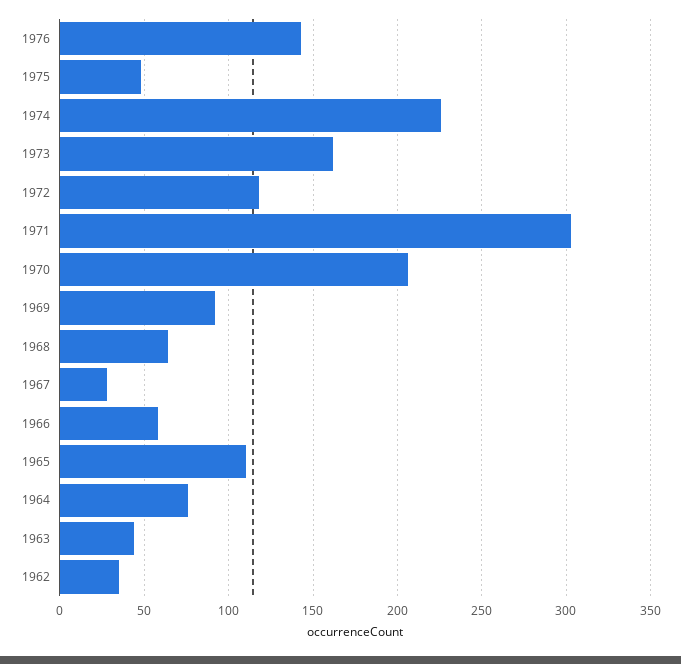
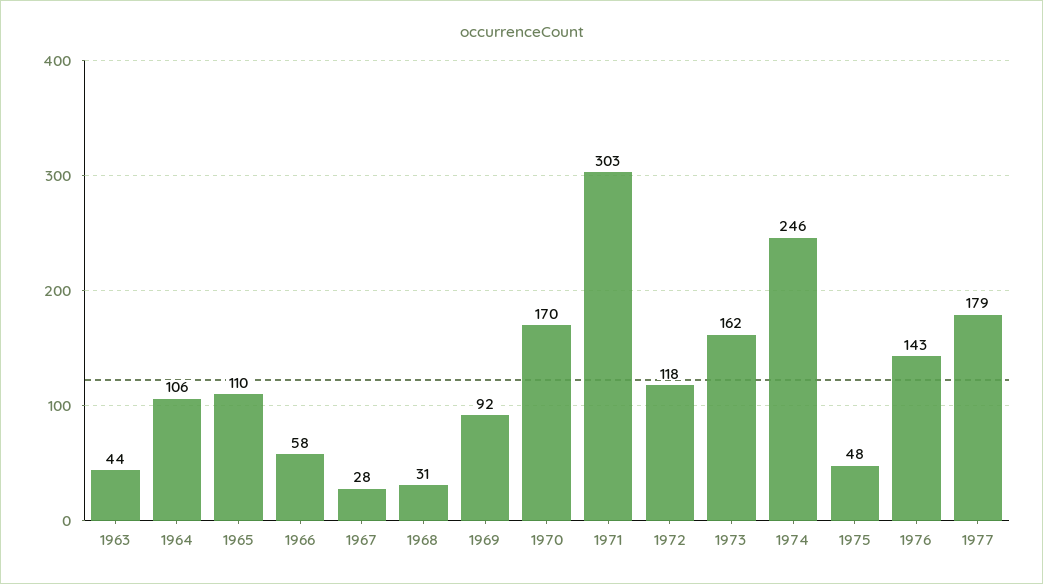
1974: 225 -> 246
1970: 205 -> 170
1968: 65 -> 31
1964: 75 -> 106
1962: 35 -> none
1977: none -> 179

